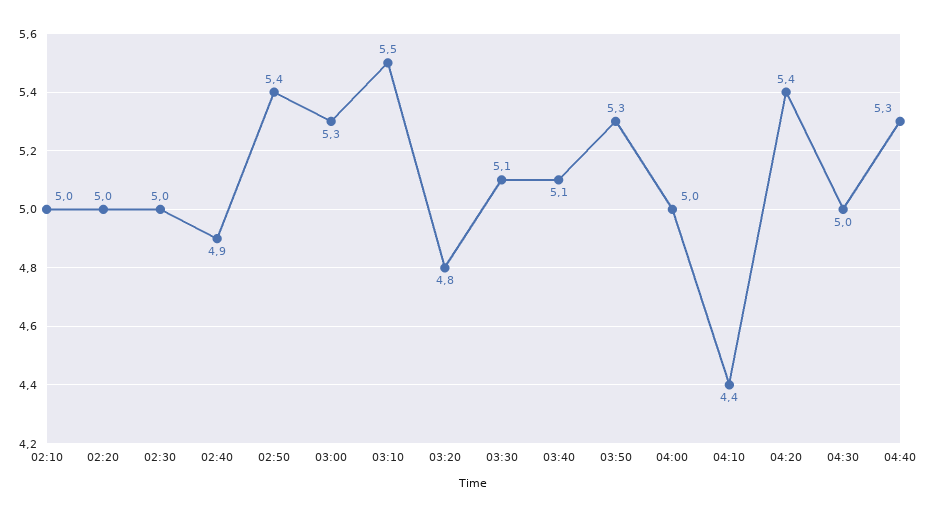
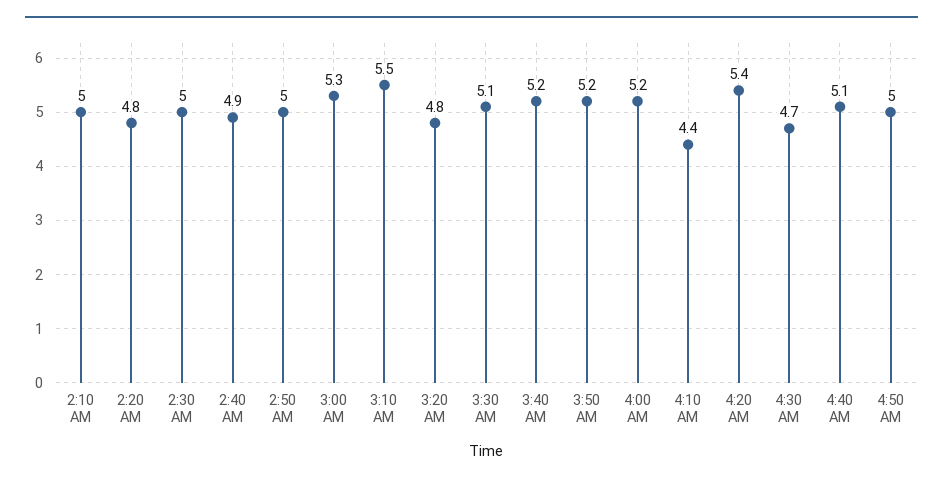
02:20: 5 -> 4.8
02:50: 5.4 -> 5
03:40: 5.1 -> 5.2
03:50: 5.3 -> 5.2
04:00: 5 -> 5.2
04:30: 5 -> 4.7
04:40: 5.3 -> 5.1
4:50 AM: none -> 5

